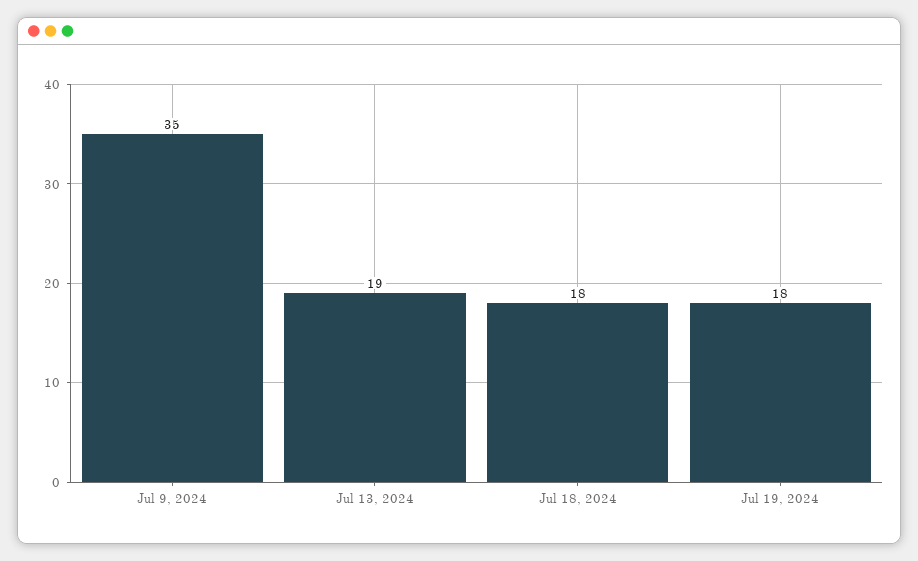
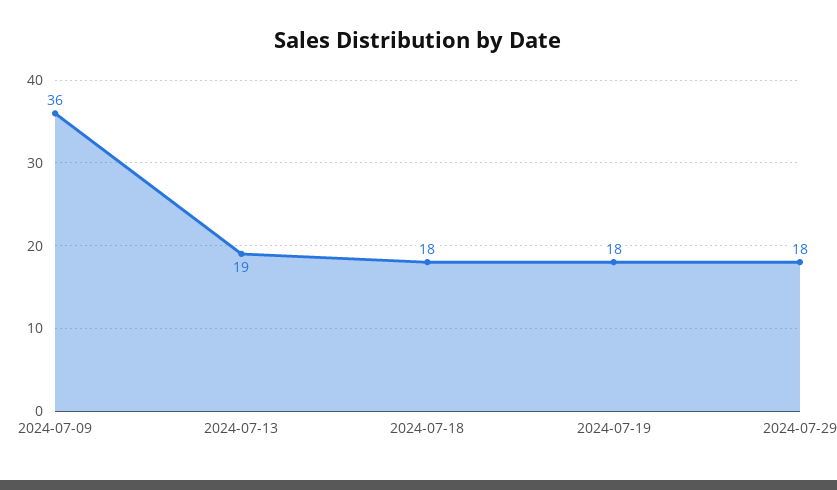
Jul 9, 2024: 35 -> 36
2024-07-29: none -> 18

